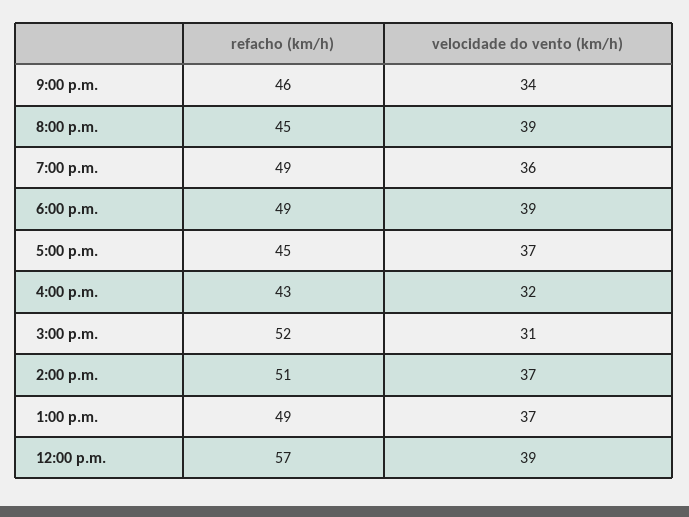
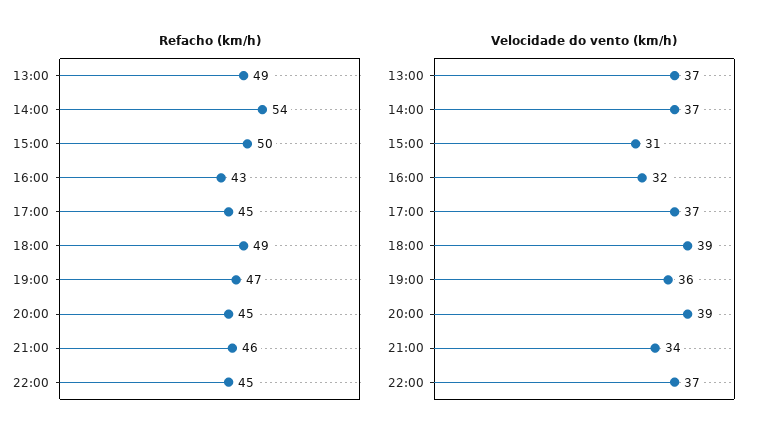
refacho (km/h), 7:00 p.m.: 49 -> 47
refacho (km/h), 3:00 p.m.: 52 -> 50
refacho (km/h), 2:00 p.m.: 51 -> 54
refacho (km/h), 12:00 p.m.: 57 -> none
velocidade do vento (km/h), 12:00 p.m.: 39 -> none
refacho (km/h), 22:00: none -> 45
velocidade do vento (km/h), 22:00: none -> 37

